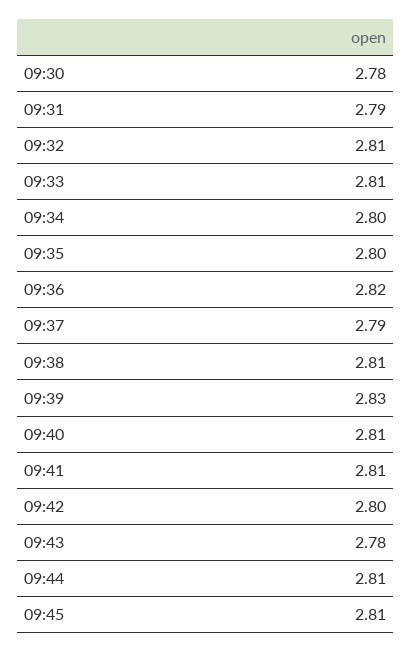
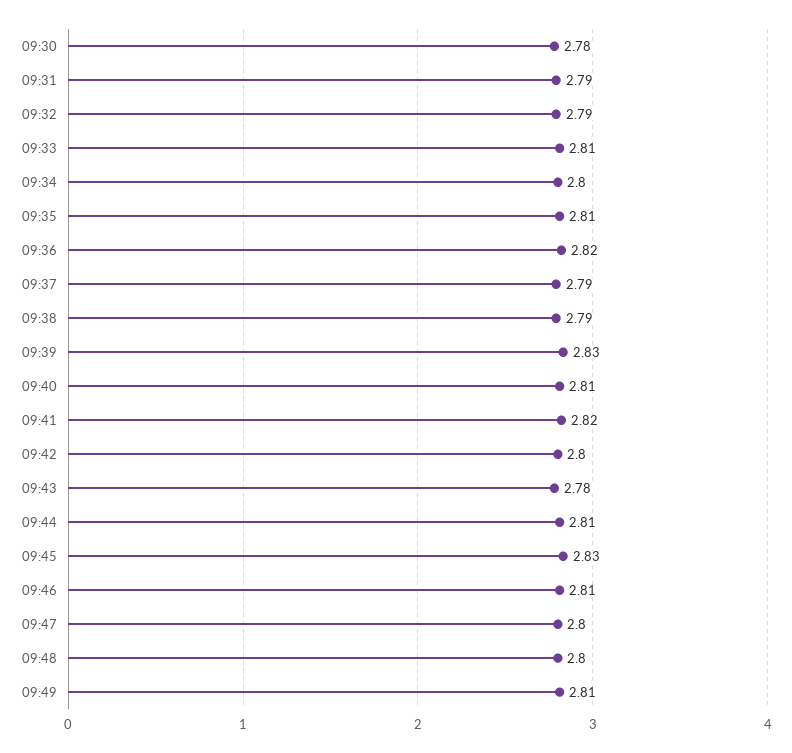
09:32: 2.81 -> 2.79
09:35: 2.8 -> 2.81
09:38: 2.81 -> 2.79
09:41: 2.81 -> 2.82
09:45: 2.81 -> 2.83
09:46: none -> 2.81
09:47: none -> 2.8
09:48: none -> 2.8
09:49: none -> 2.81

